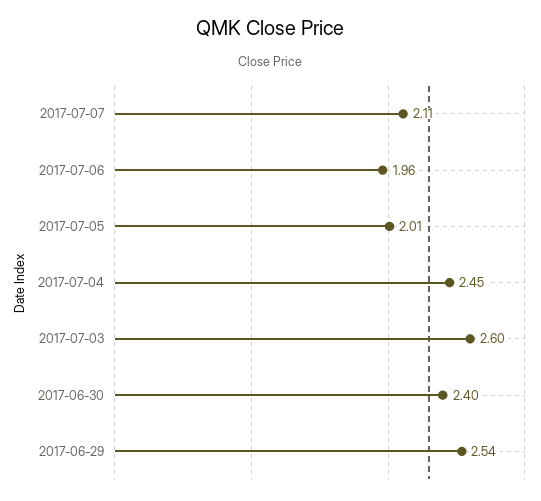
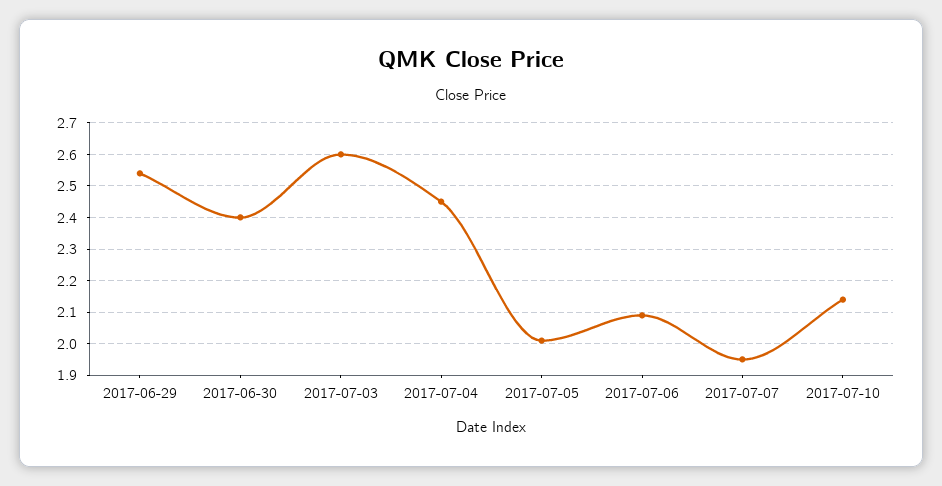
2017-07-07: 2.11 -> 1.95
2017-07-06: 1.96 -> 2.1
2017-07-10: none -> 2.15

